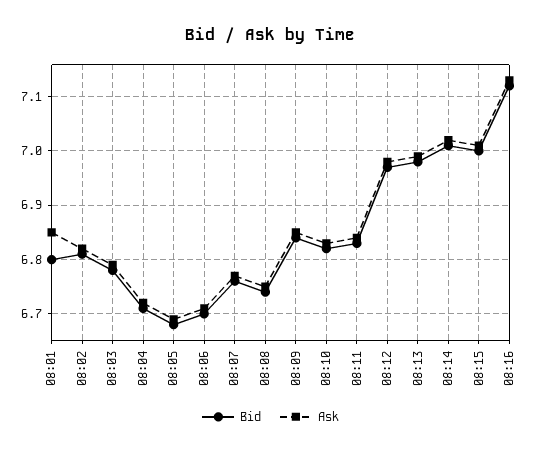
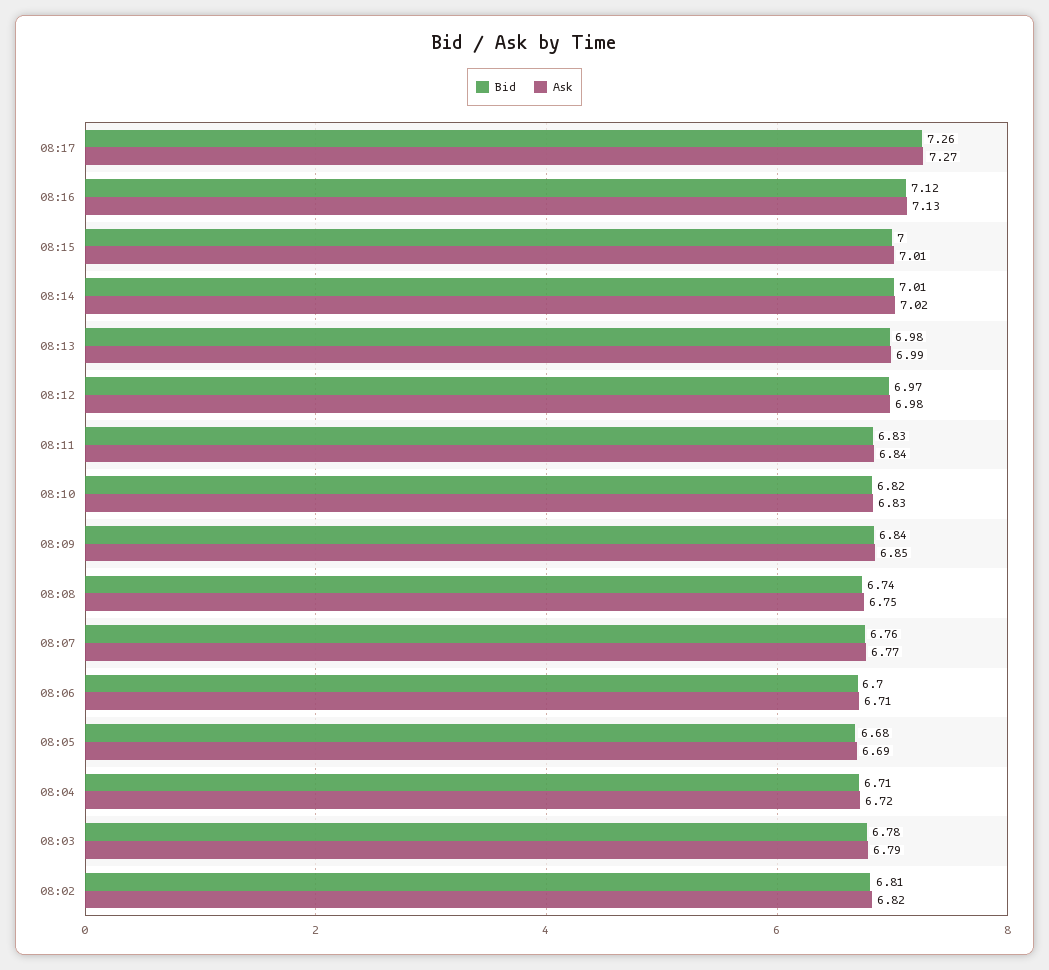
Bid, 08:01: 6.8 -> none
Ask, 08:01: 6.85 -> none
Bid, 08:17: none -> 7.26
Ask, 08:17: none -> 7.27

